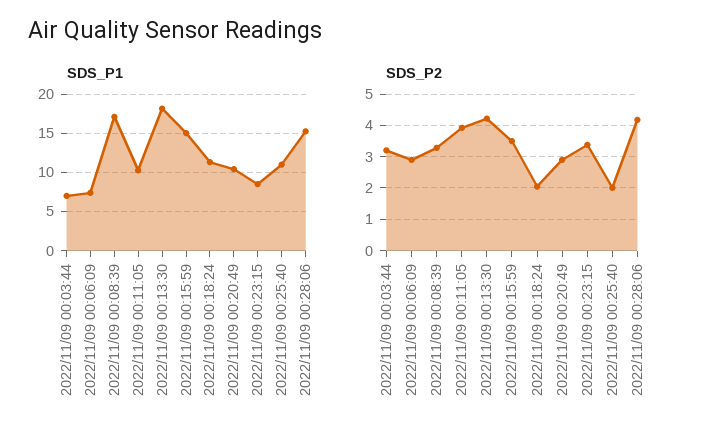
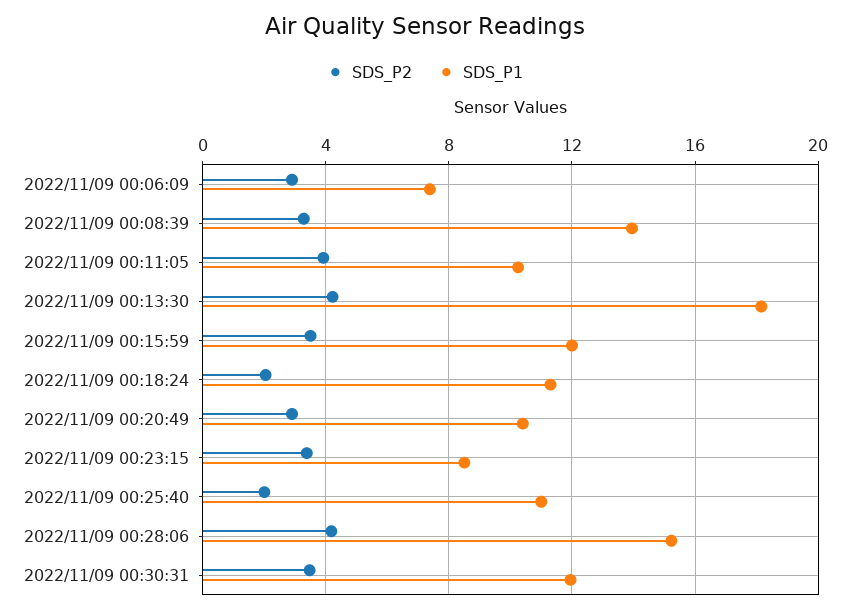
SDS_P1, 2022/11/09 00:03:44: 7 -> none
SDS_P1, 2022/11/09 00:08:39: 17 -> 14
SDS_P1, 2022/11/09 00:15:59: 15 -> 12
SDS_P2, 2022/11/09 00:03:44: 3.2 -> none
SDS_P2, 2022/11/09 00:30:31: none -> 3.5
SDS_P1, 2022/11/09 00:30:31: none -> 12

